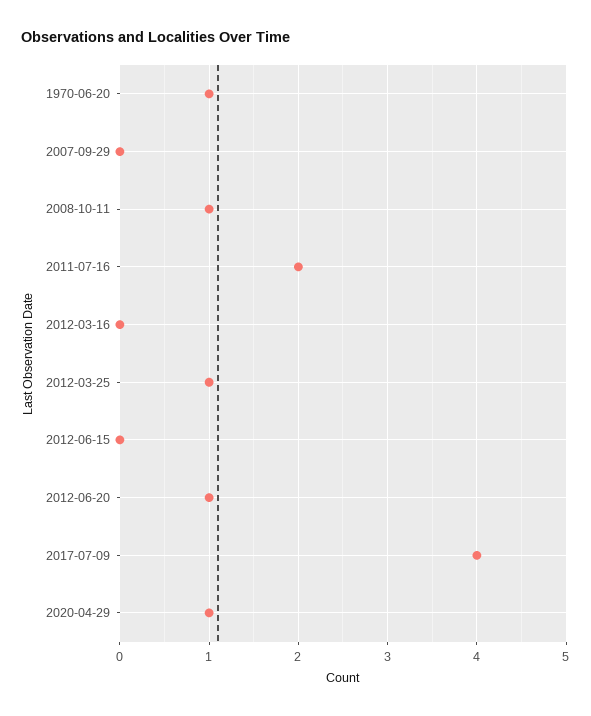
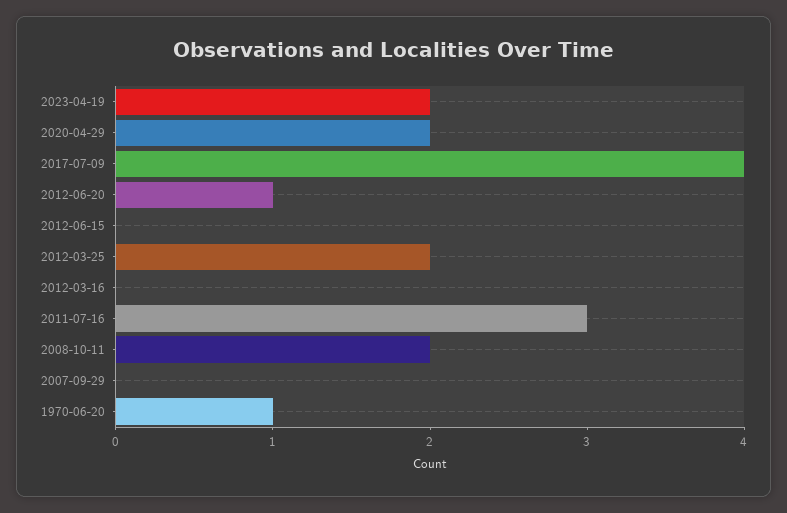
2008-10-11: 1 -> 2
2011-07-16: 2 -> 3
2012-03-25: 1 -> 2
2020-04-29: 1 -> 2
2023-04-19: none -> 2

